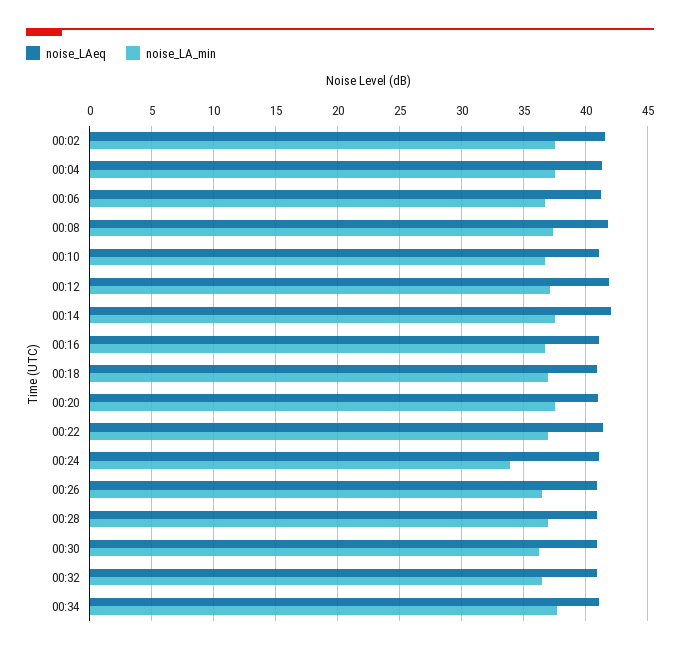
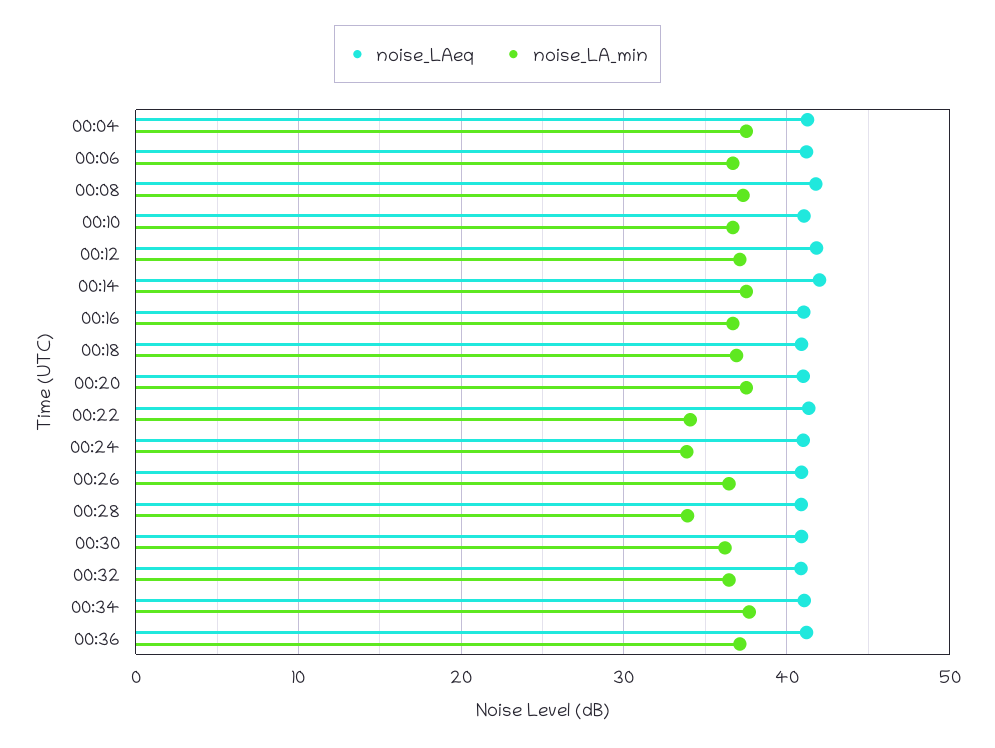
noise_LAeq, 00:02: 41.5 -> none
noise_LA_min, 00:02: 37.5 -> none
noise_LA_min, 00:22: 37 -> 34
noise_LA_min, 00:28: 37 -> 34
noise_LAeq, 00:36: none -> 41
noise_LA_min, 00:36: none -> 37

